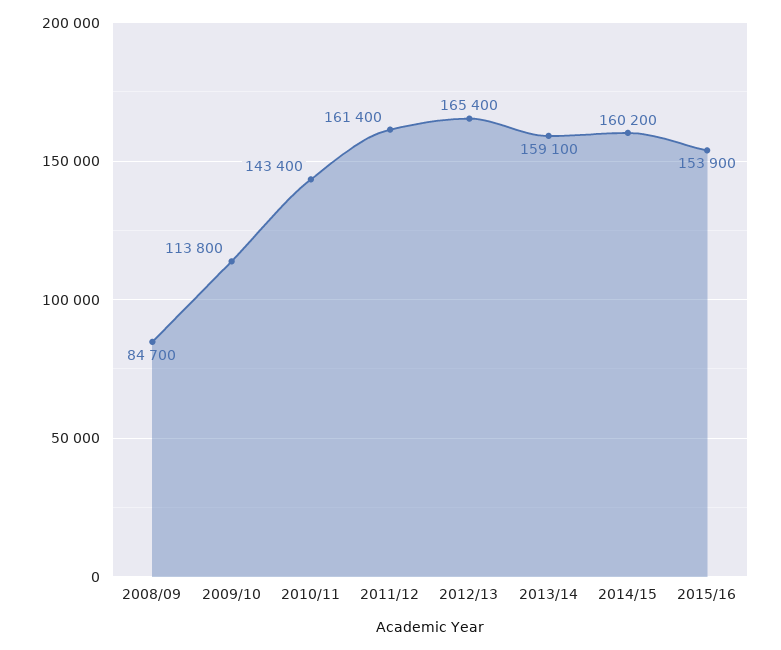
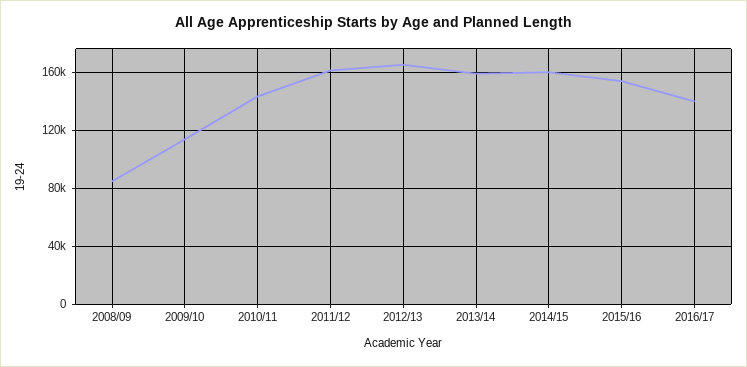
2016/17: none -> 140000

